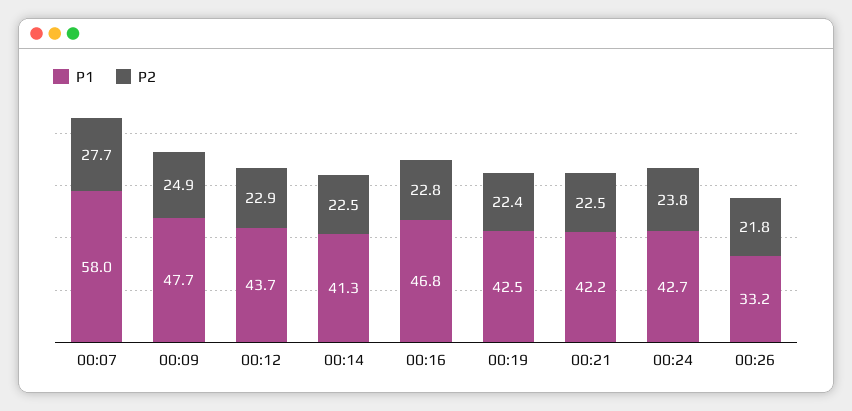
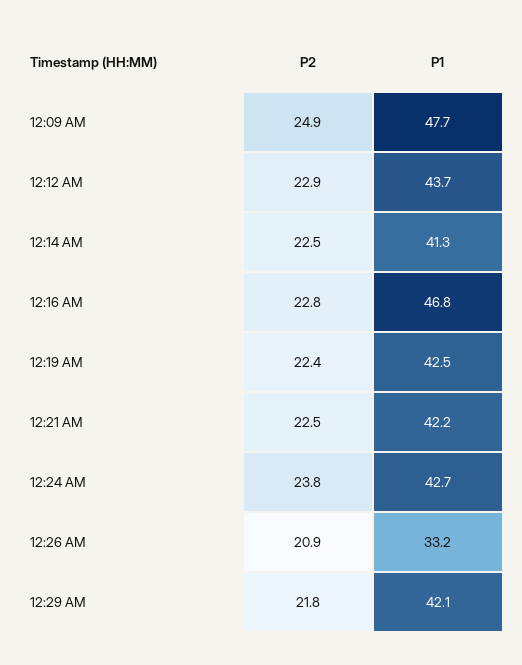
P1, 00:07: 58 -> none
P2, 00:07: 27.7 -> none
P2, 00:26: 21.8 -> 20.9
P2, 12:29 AM: none -> 21.8
P1, 12:29 AM: none -> 42.1

